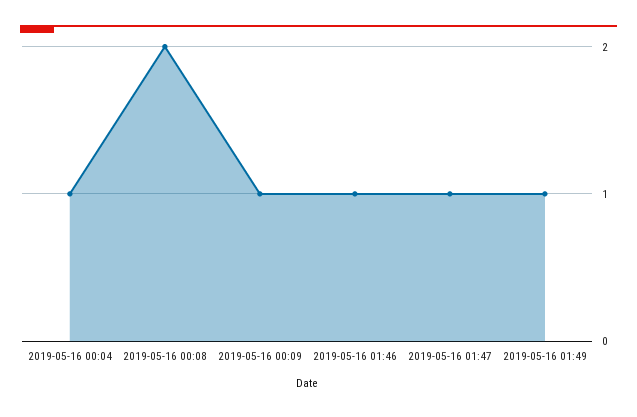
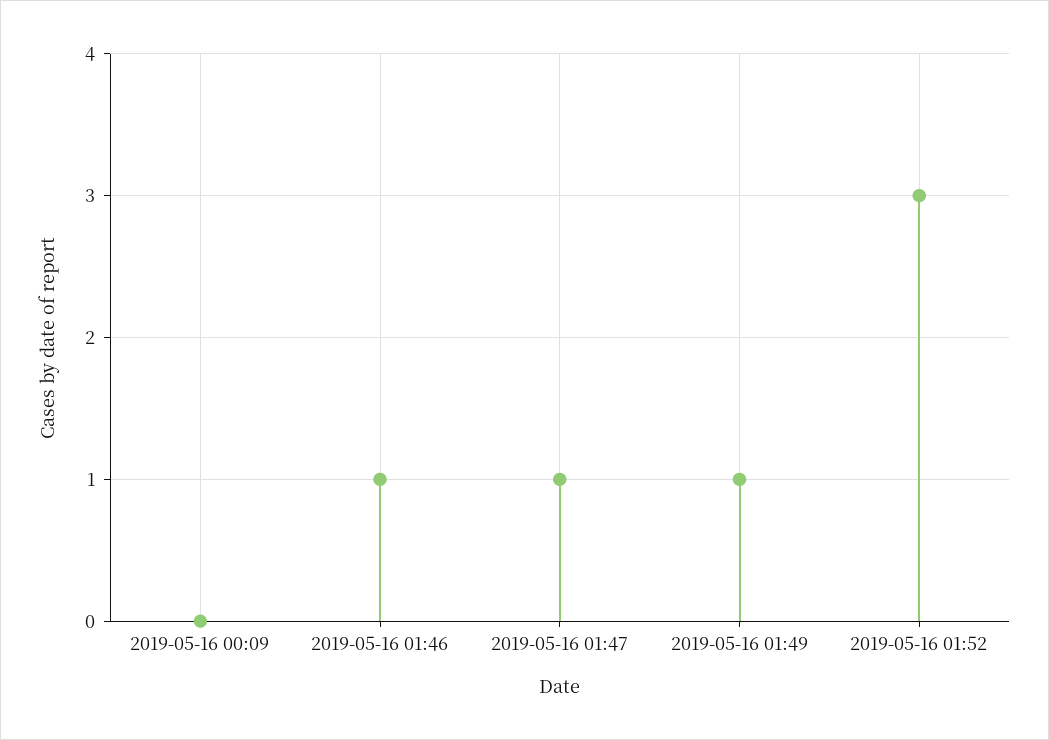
2019-05-16 00:04: 1 -> none
2019-05-16 00:08: 2 -> none
2019-05-16 00:09: 1 -> 0
2019-05-16 01:52: none -> 3

